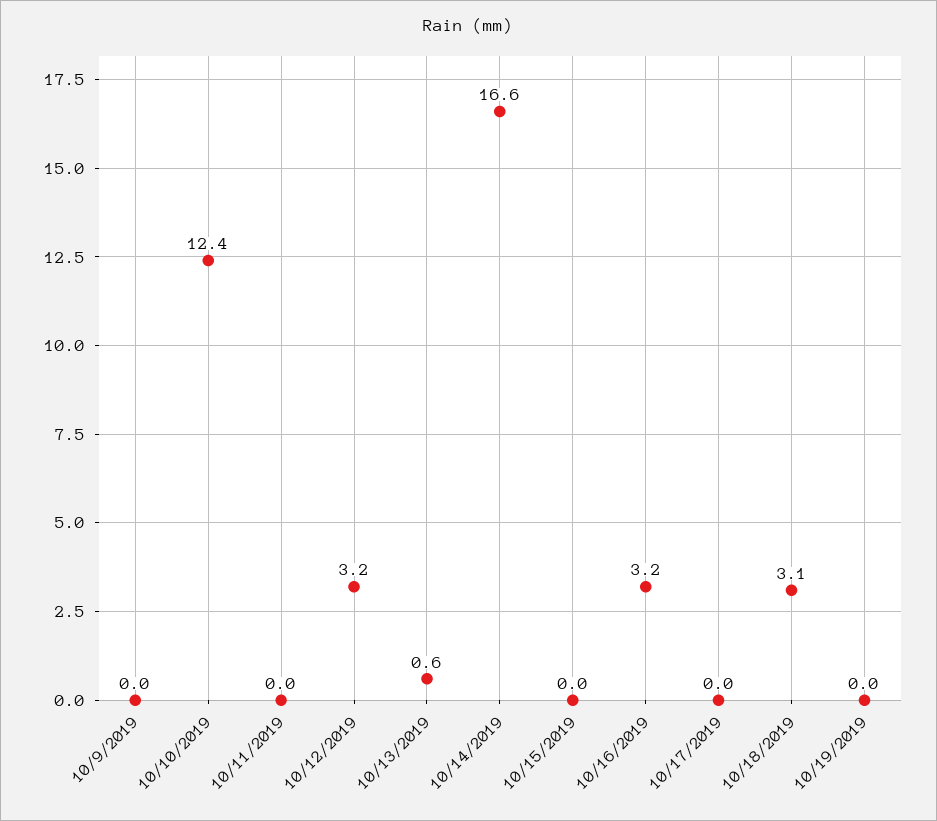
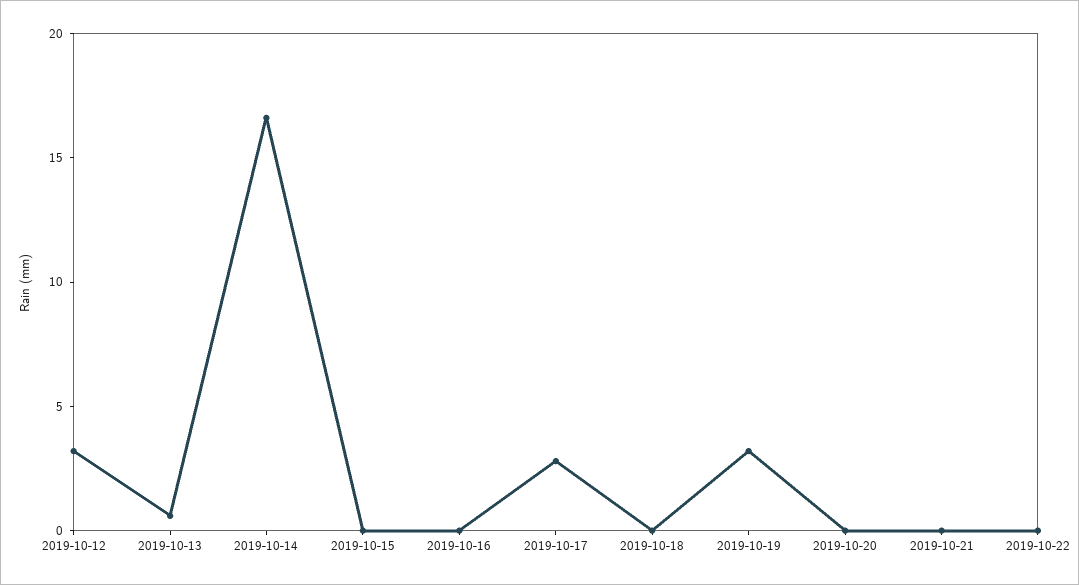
10/9/2019: 0 -> none
10/10/2019: 12.4 -> none
10/11/2019: 0 -> none
10/16/2019: 3.2 -> 0
10/17/2019: 0 -> 3
10/18/2019: 3.1 -> 0
10/19/2019: 0 -> 3
2019-10-20: none -> 0
2019-10-21: none -> 0
2019-10-22: none -> 0

